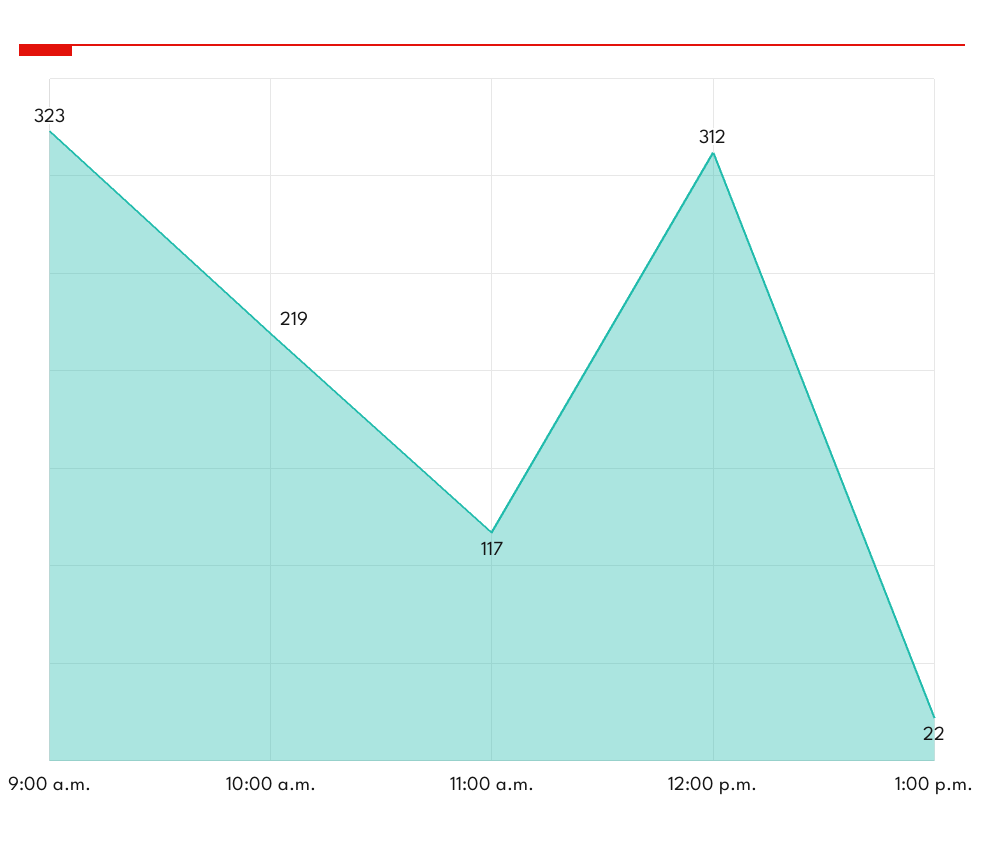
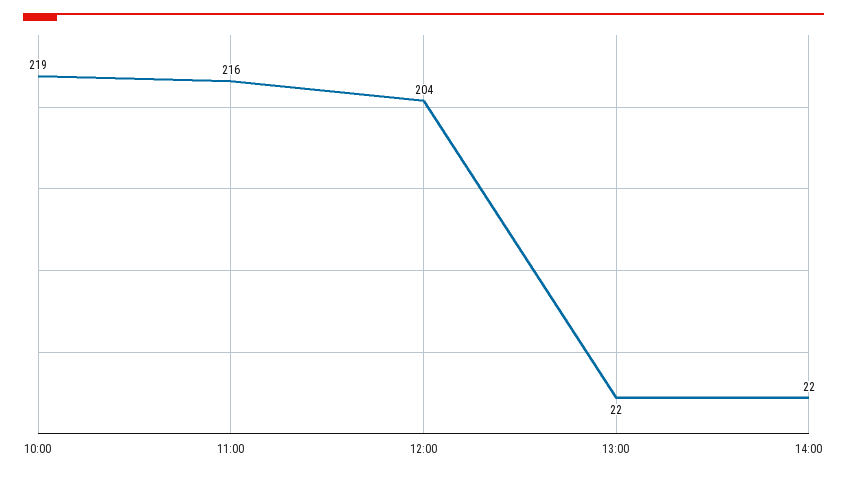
9:00 a.m.: 323 -> none
11:00 a.m.: 117 -> 216
12:00 p.m.: 312 -> 204
14:00: none -> 22

